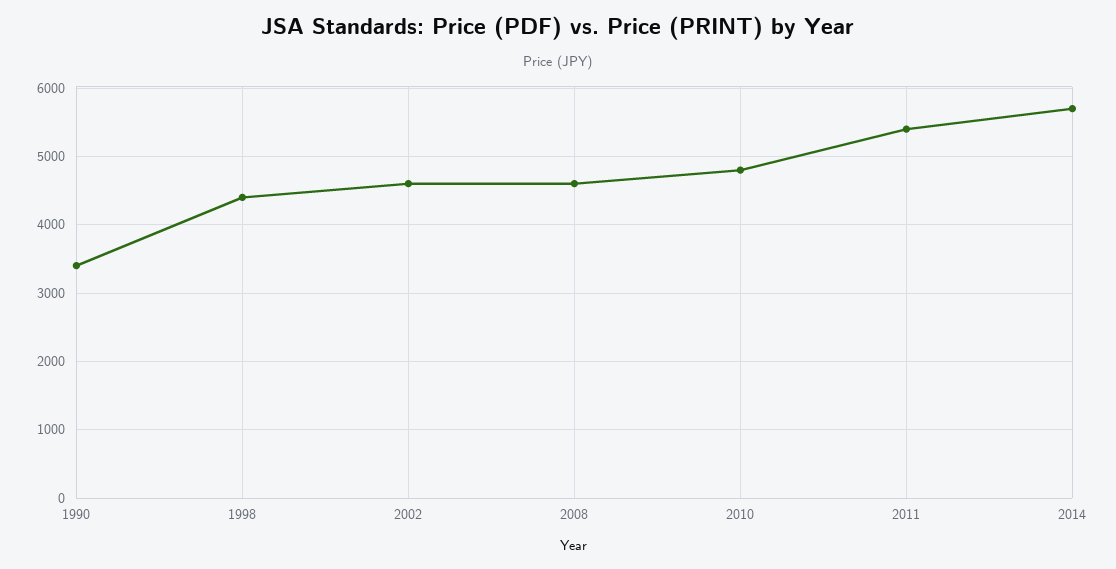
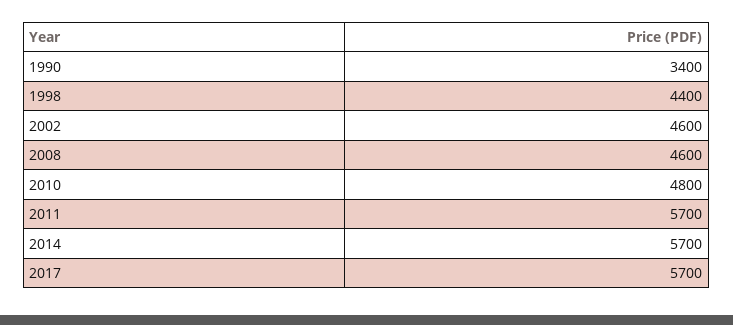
2011: 5400 -> 5700
2017: none -> 5700

